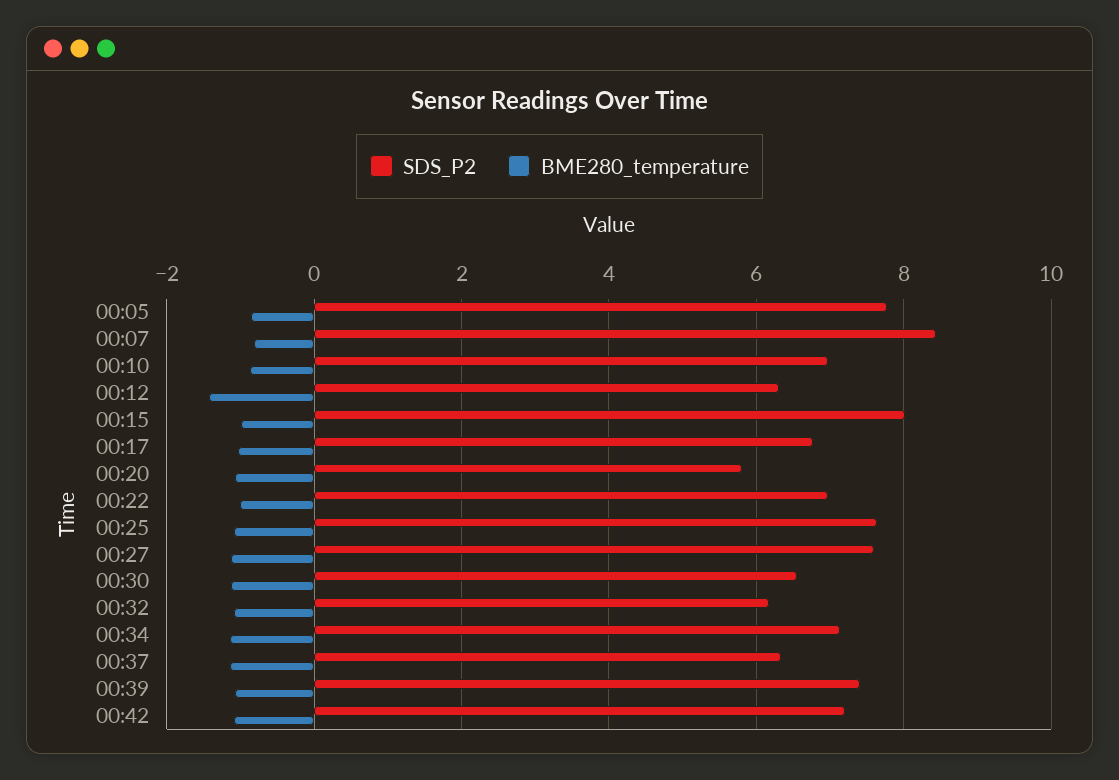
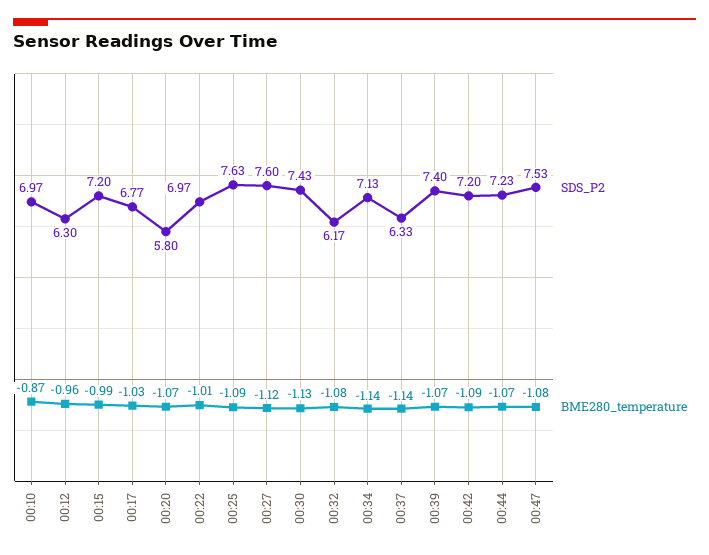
SDS_P2, 00:05: 7.8 -> none
BME280_temperature, 00:05: -0.8 -> none
SDS_P2, 00:07: 8.4 -> none
BME280_temperature, 00:07: -0.8 -> none
BME280_temperature, 00:12: -1.4 -> -0.96
SDS_P2, 00:15: 8 -> 7.2
SDS_P2, 00:30: 6.6 -> 7.43
SDS_P2, 00:44: none -> 7.23
BME280_temperature, 00:44: none -> -1.07
SDS_P2, 00:47: none -> 7.53
BME280_temperature, 00:47: none -> -1.08

